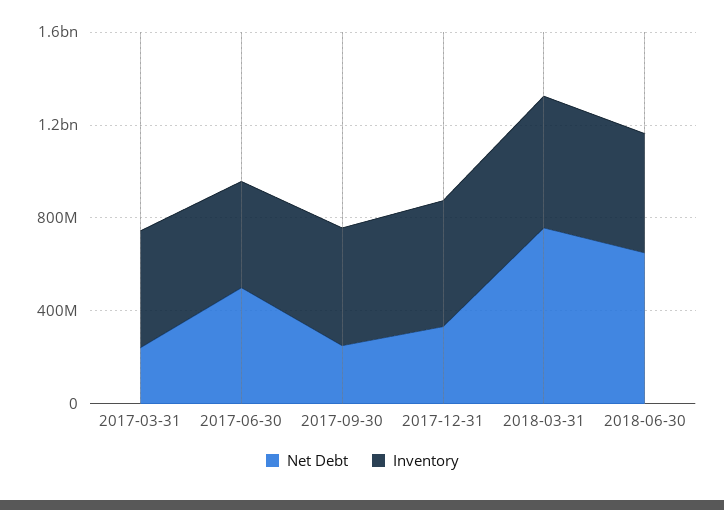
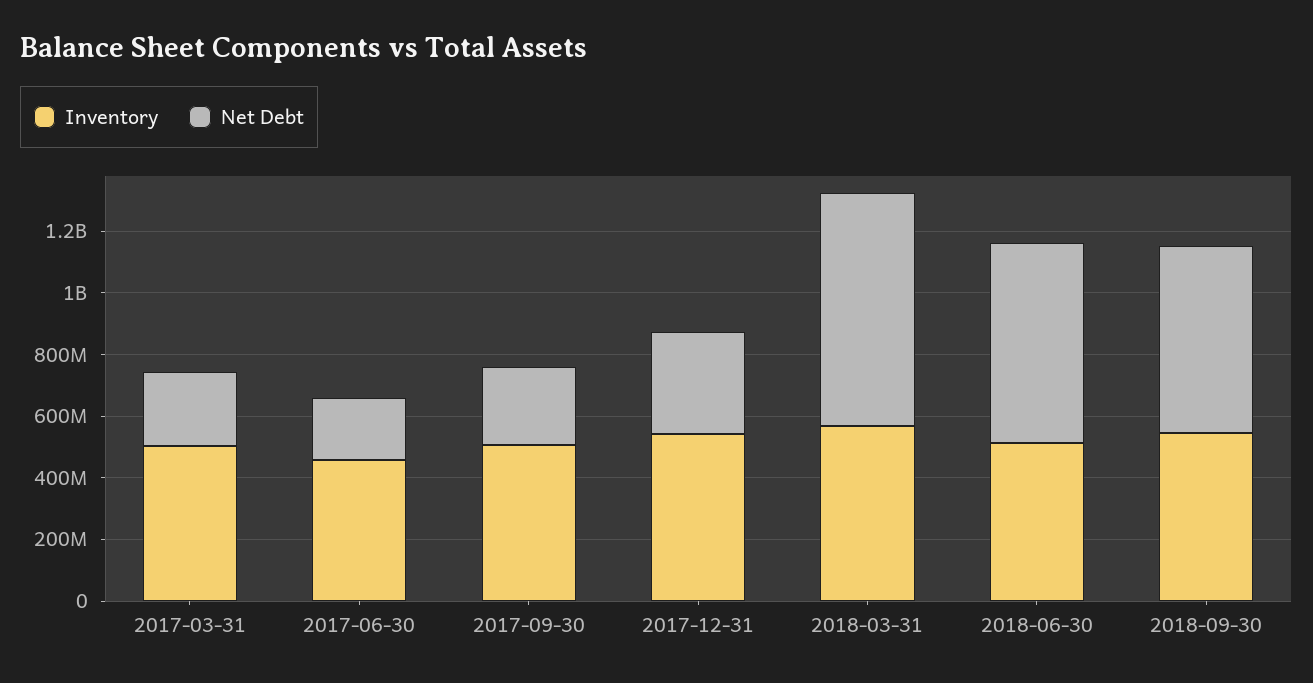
Net Debt, 2017-06-30: 500000000 -> 200000000
Inventory, 2018-09-30: none -> 550000000
Net Debt, 2018-09-30: none -> 600000000

